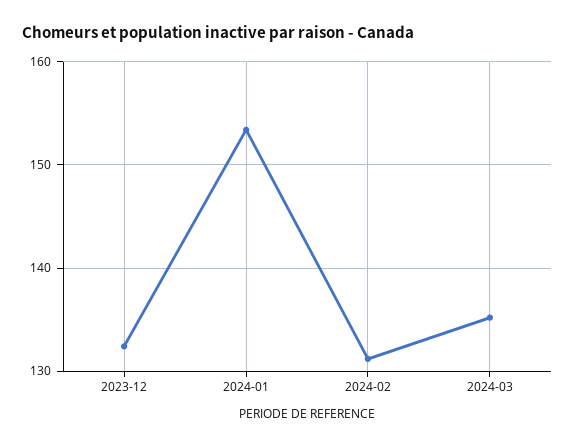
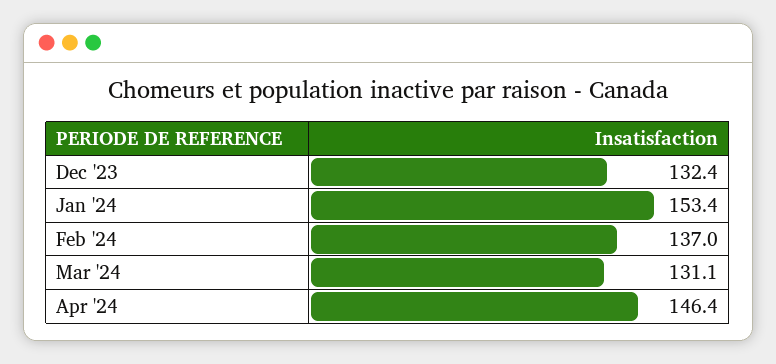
2024-02: 131 -> 137
2024-03: 135 -> 131.1
Apr '24: none -> 146.4

